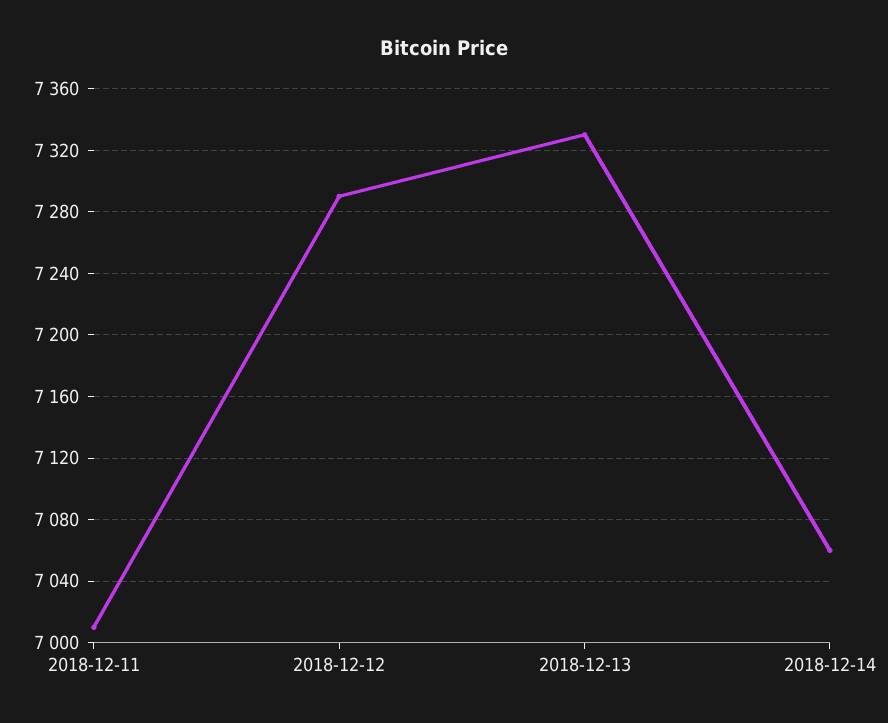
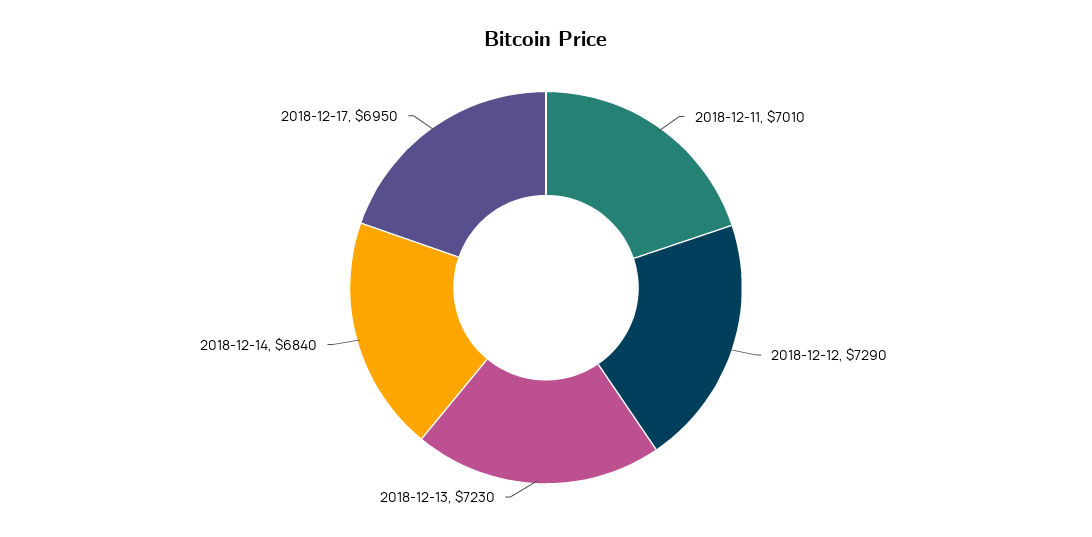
2018-12-13: 7330 -> 7230
2018-12-14: 7060 -> 6840
2018-12-17: none -> 6950

